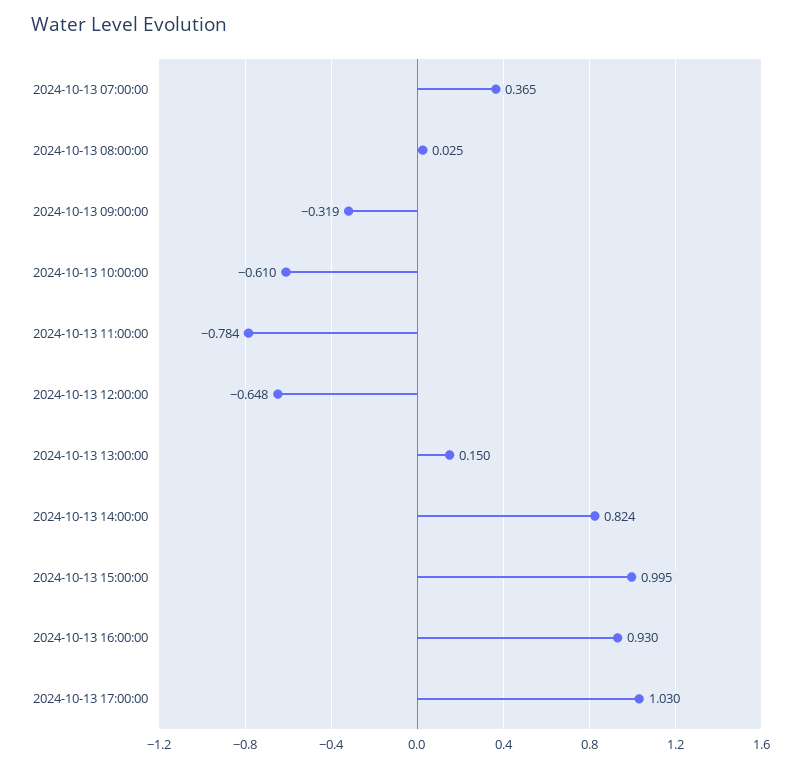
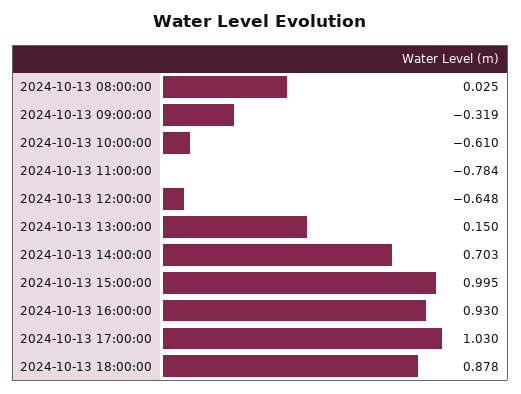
2024-10-13 07:00:00: 0.365 -> none
2024-10-13 14:00:00: 0.824 -> 0.703
2024-10-13 18:00:00: none -> 0.878

